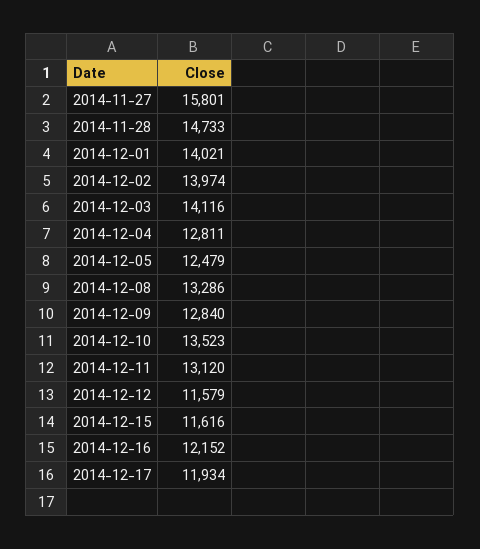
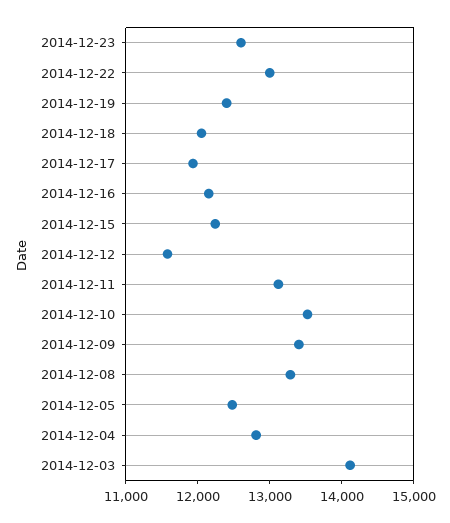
2014-11-27: 15801 -> none
2014-11-28: 14733 -> none
2014-12-01: 14021 -> none
2014-12-02: 13974 -> none
2014-12-09: 12840 -> 13400
2014-12-15: 11616 -> 12200
2014-12-23: none -> 12600
2014-12-22: none -> 13000
2014-12-19: none -> 12400
2014-12-18: none -> 12000

